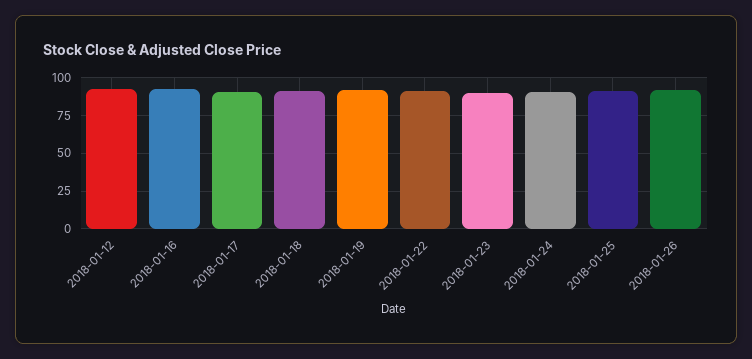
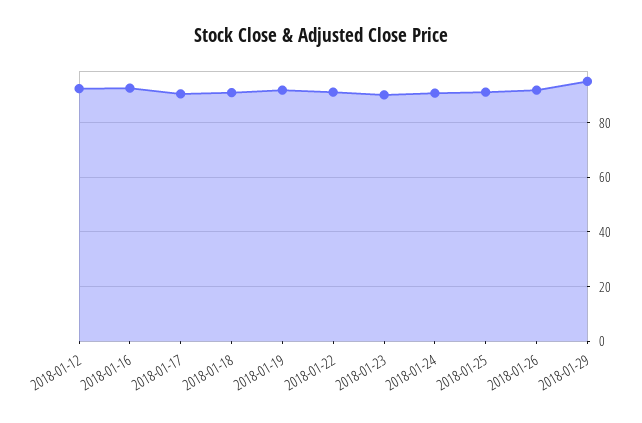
2018-01-29: none -> 95

